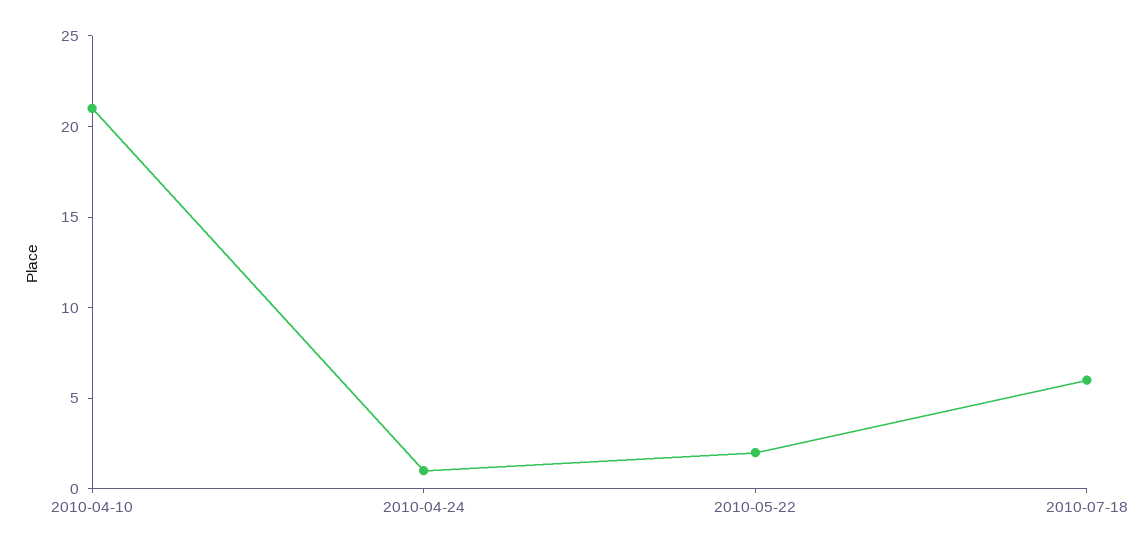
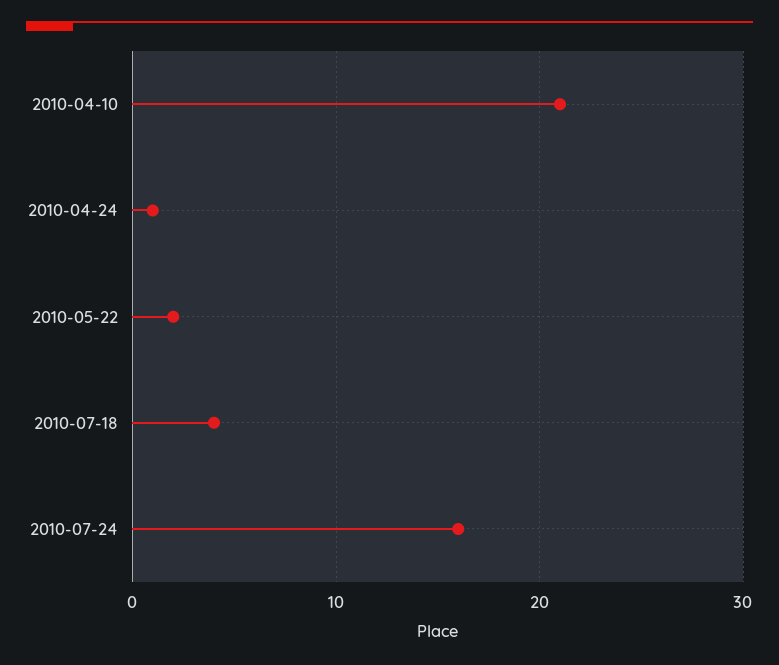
2010-07-18: 6 -> 4
2010-07-24: none -> 16

